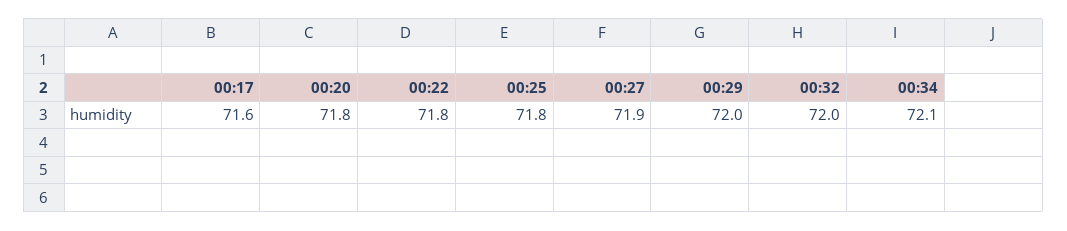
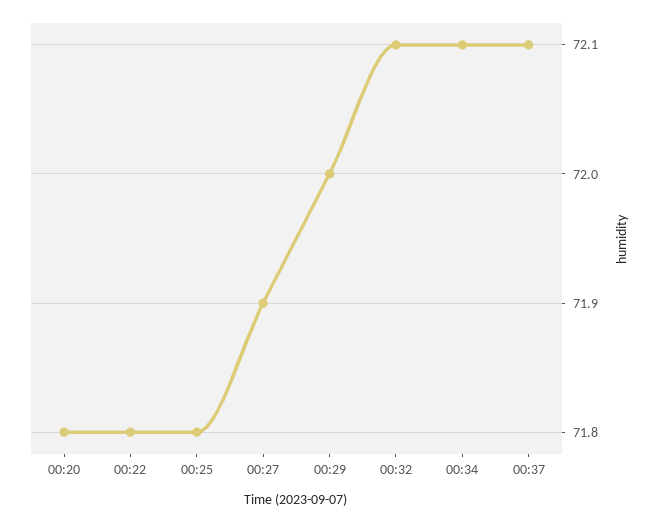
00:17: 71.6 -> none
00:32: 72 -> 72.1
00:37: none -> 72.1

